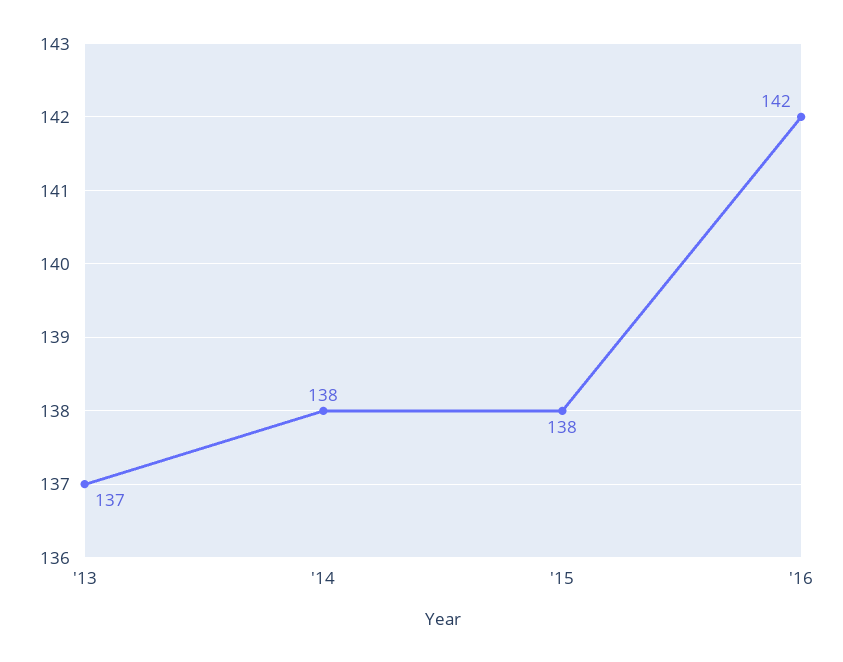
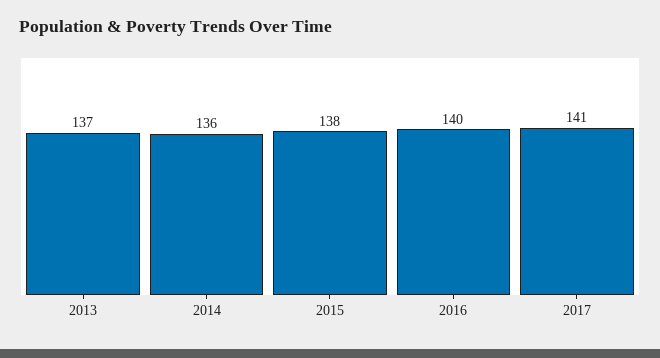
'14: 138 -> 136
'16: 142 -> 140
2017: none -> 141

